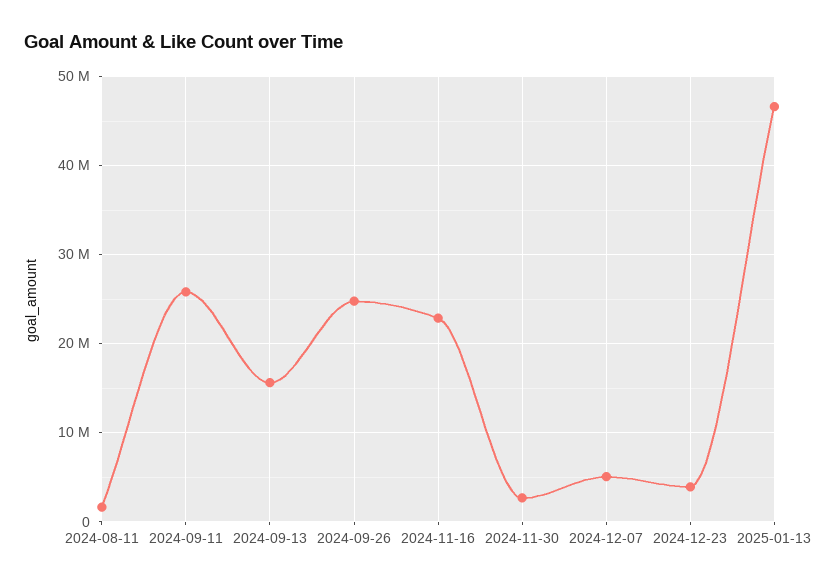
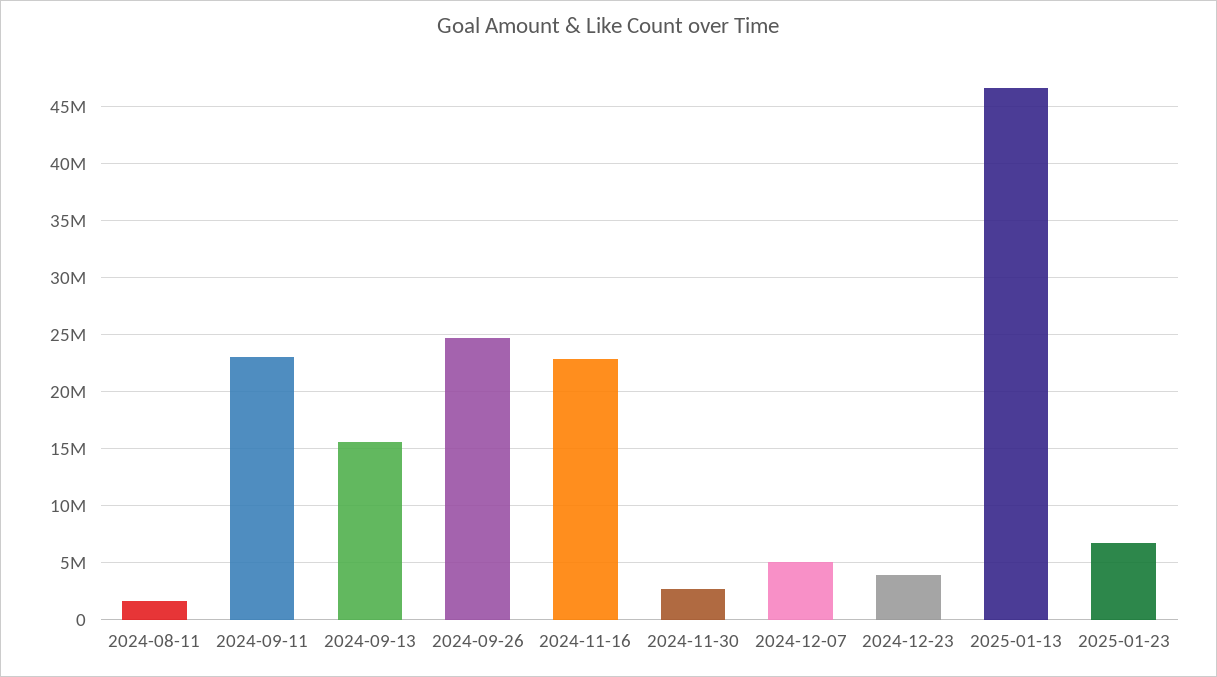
2024-09-11: 26000000 -> 23000000
2025-01-23: none -> 7000000

